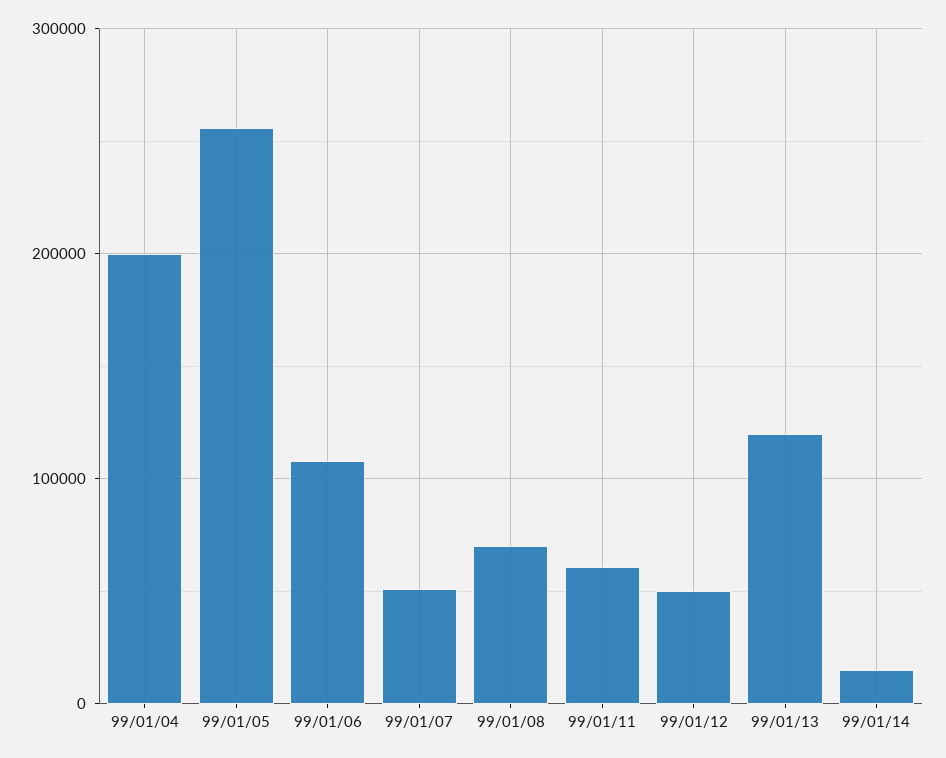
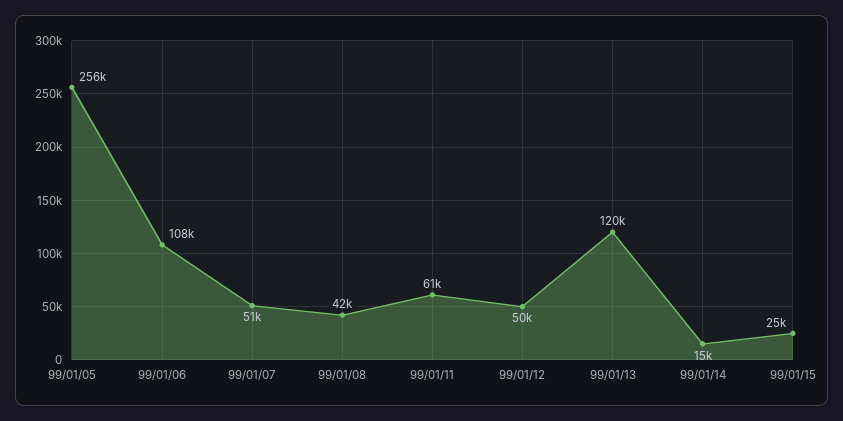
99/01/04: 200000 -> none
99/01/08: 70000 -> 42000
99/01/15: none -> 25000

